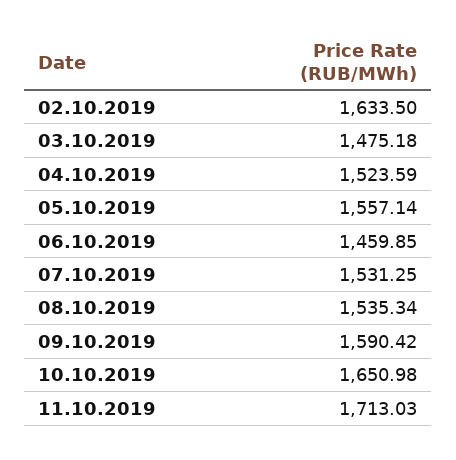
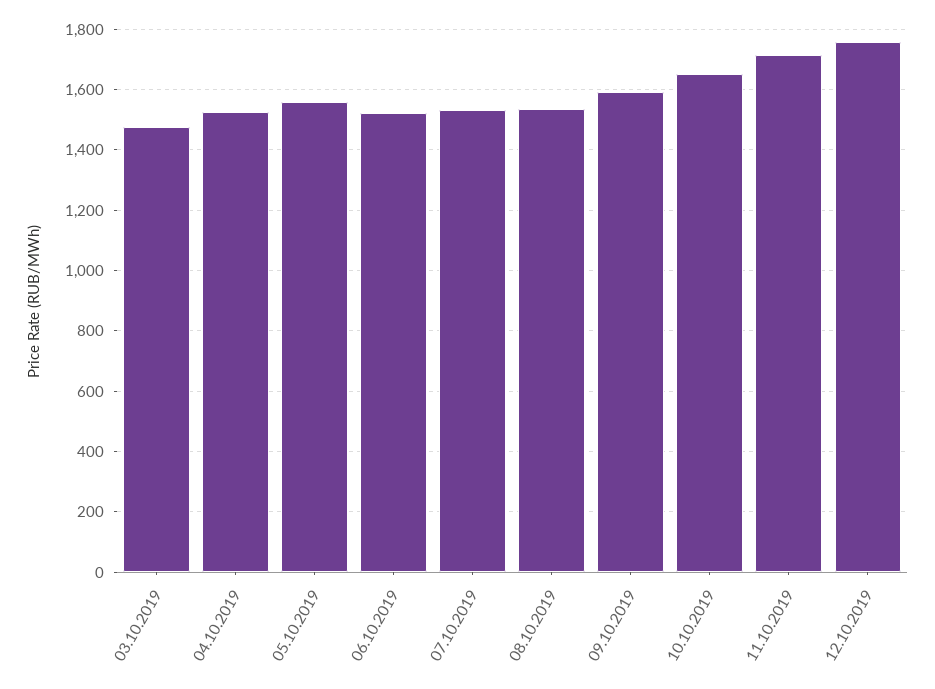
02.10.2019: 1633.5 -> none
06.10.2019: 1459.85 -> 1520
12.10.2019: none -> 1760

